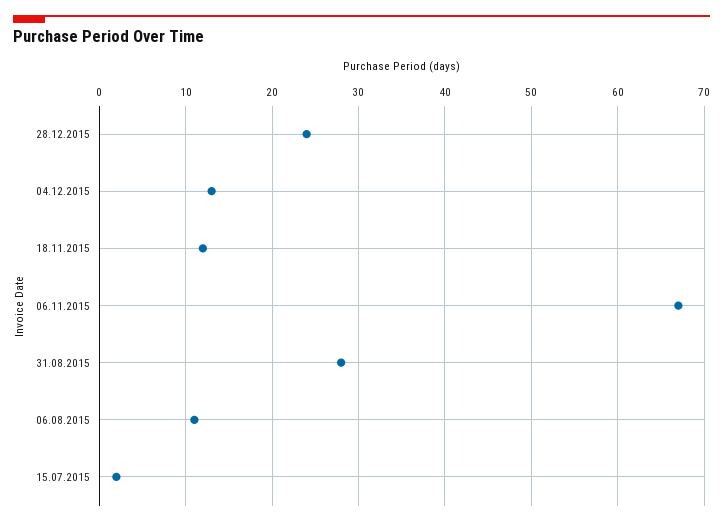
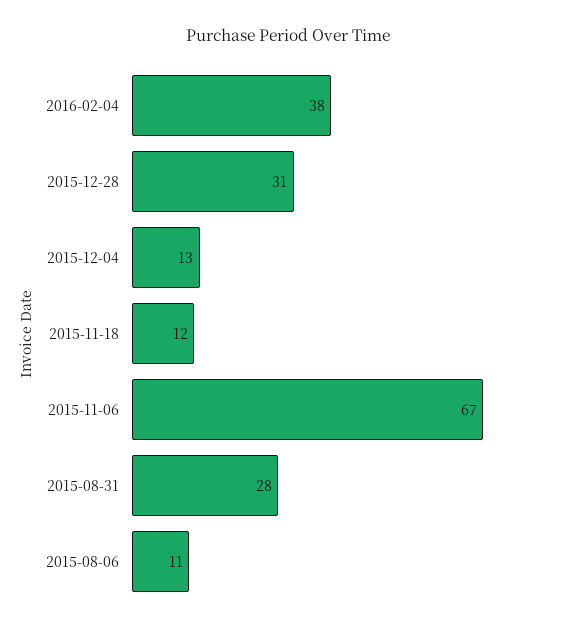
28.12.2015: 24 -> 31
15.07.2015: 2 -> none
2016-02-04: none -> 38

